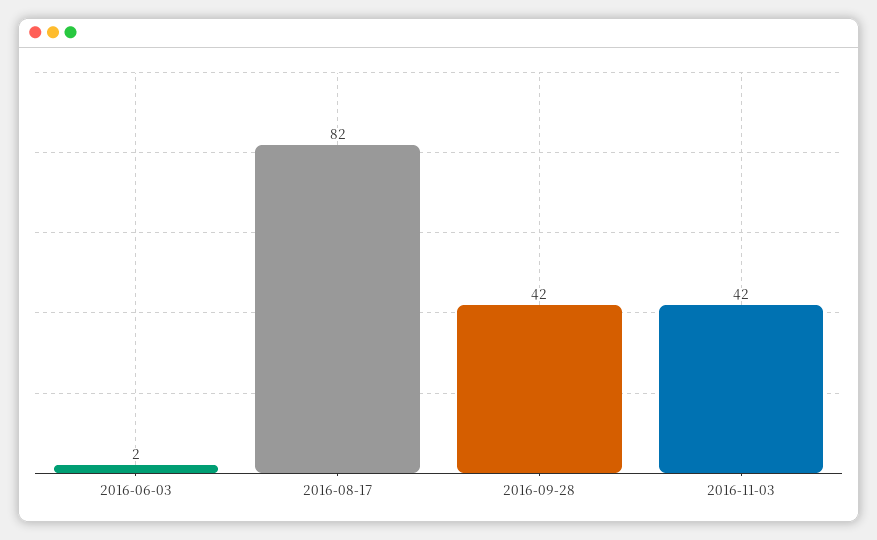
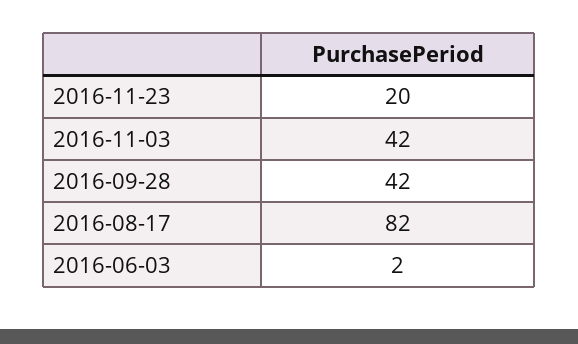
2016-11-23: none -> 20

